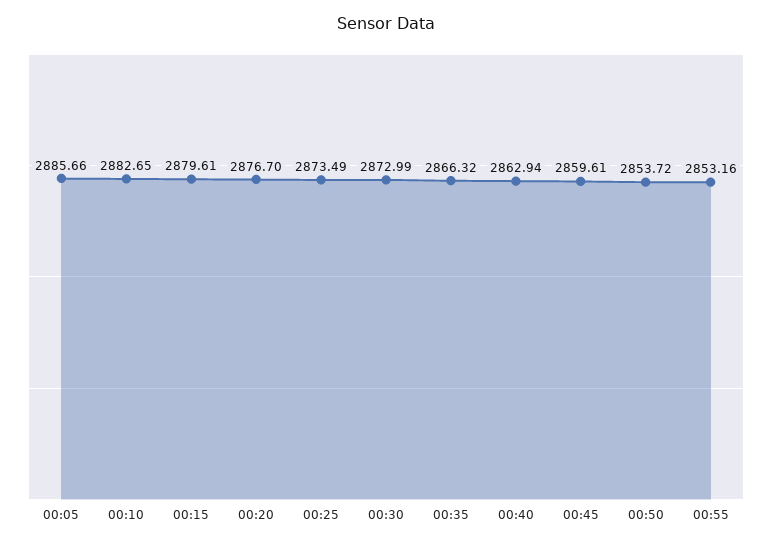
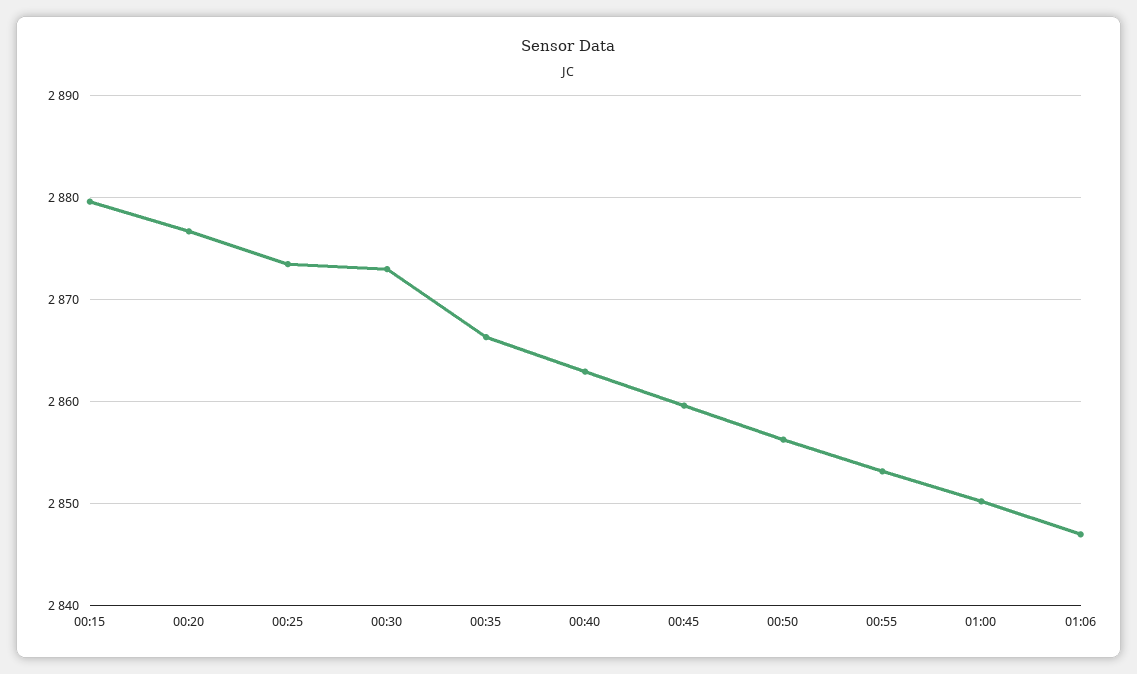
00:05: 2885.66 -> none
00:10: 2882.65 -> none
00:50: 2853.72 -> 2856
01:00: none -> 2850
01:06: none -> 2847

